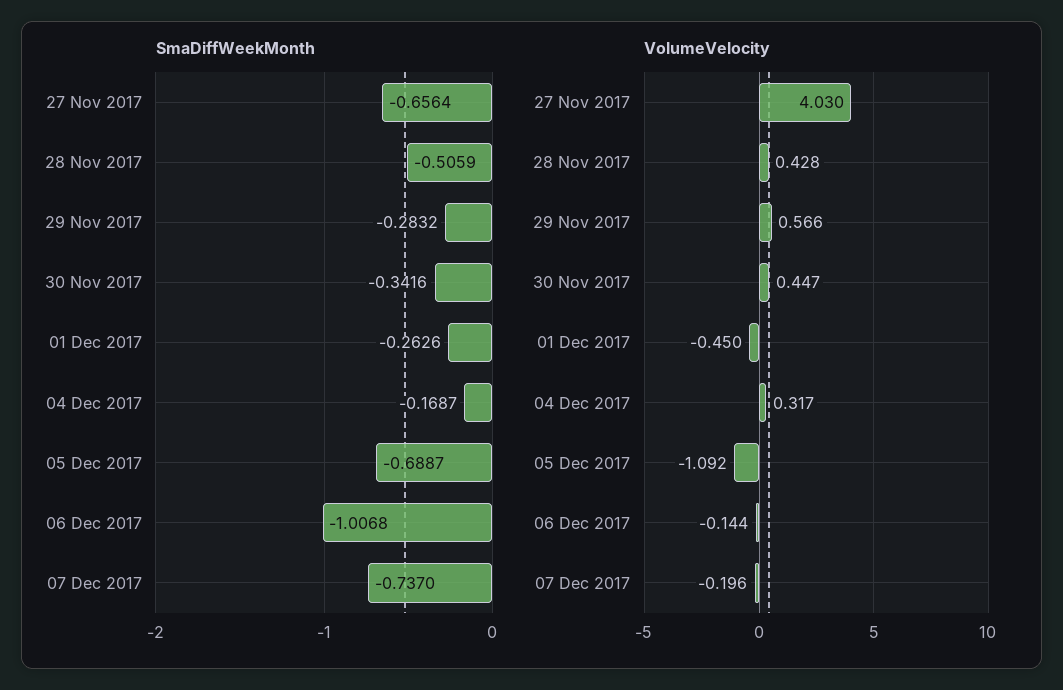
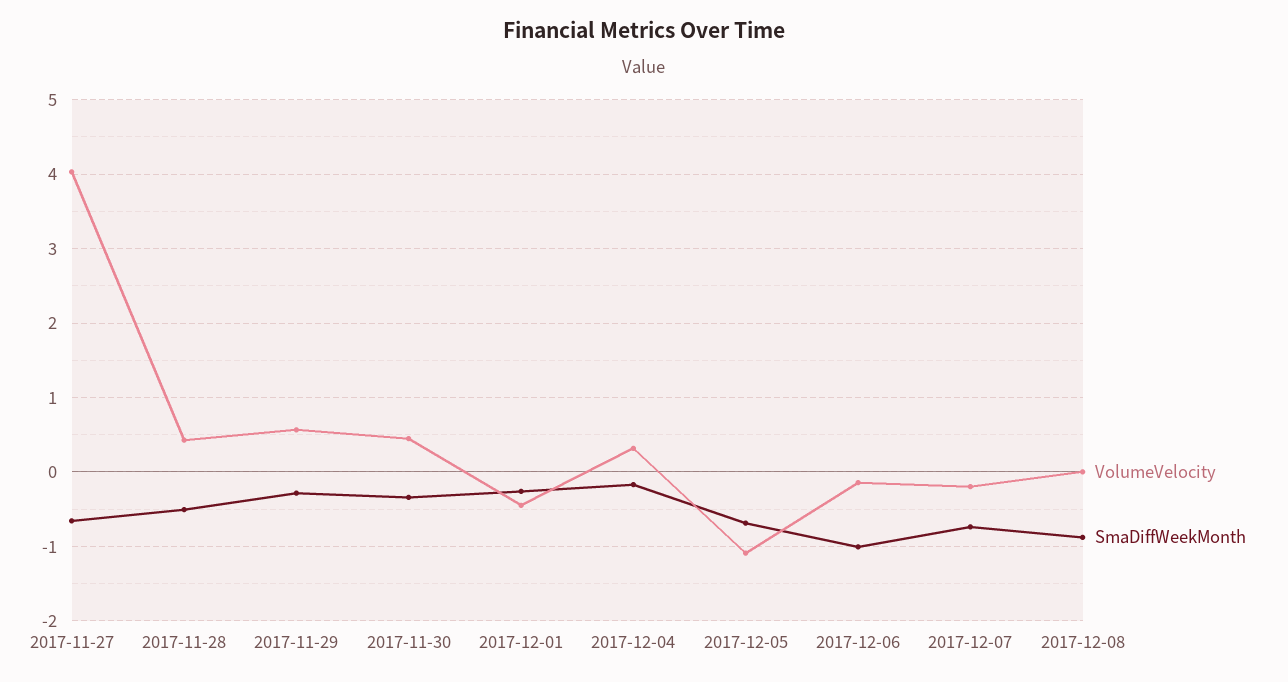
VolumeVelocity, 2017-12-08: none -> 0
SmaDiffWeekMonth, 2017-12-08: none -> -0.9

